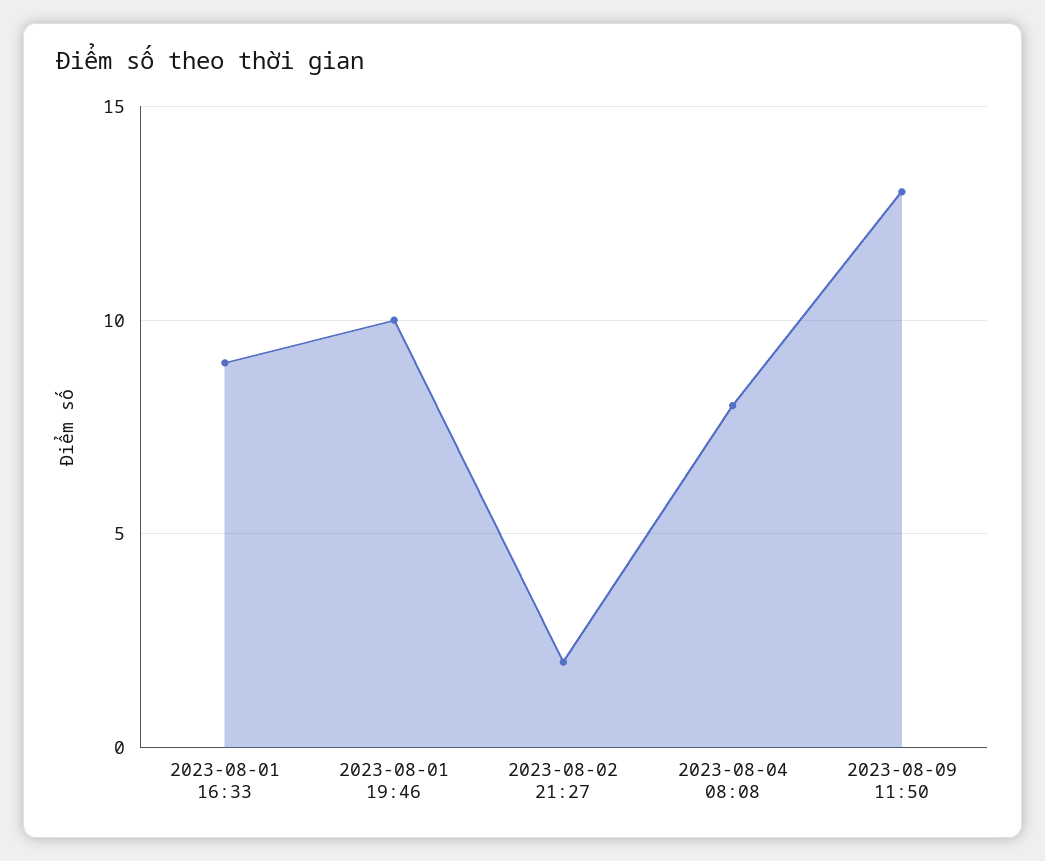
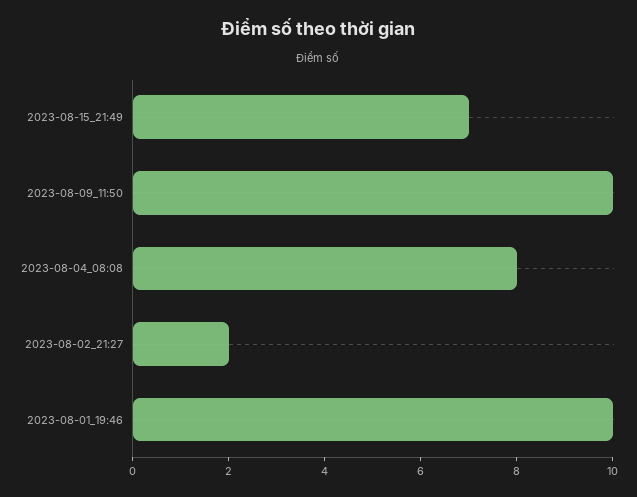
2023-08-01 16:33: 9 -> none
2023-08-09 11:50: 13 -> 10
2023-08-15_21:49: none -> 7

